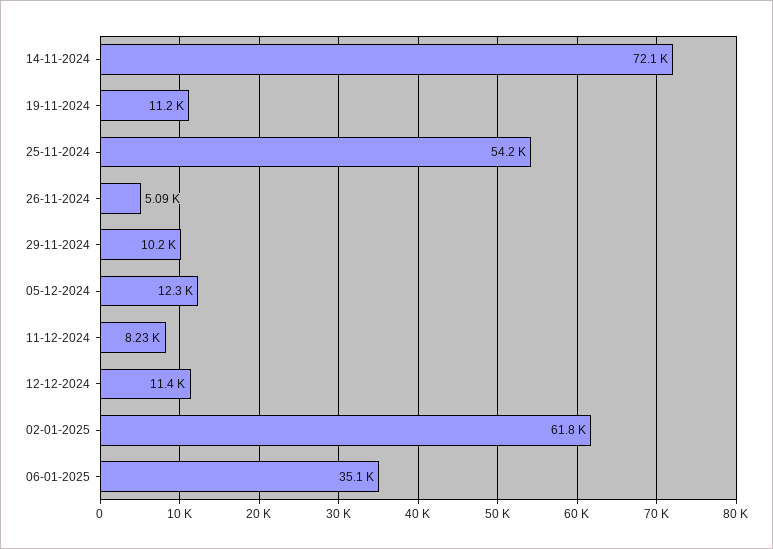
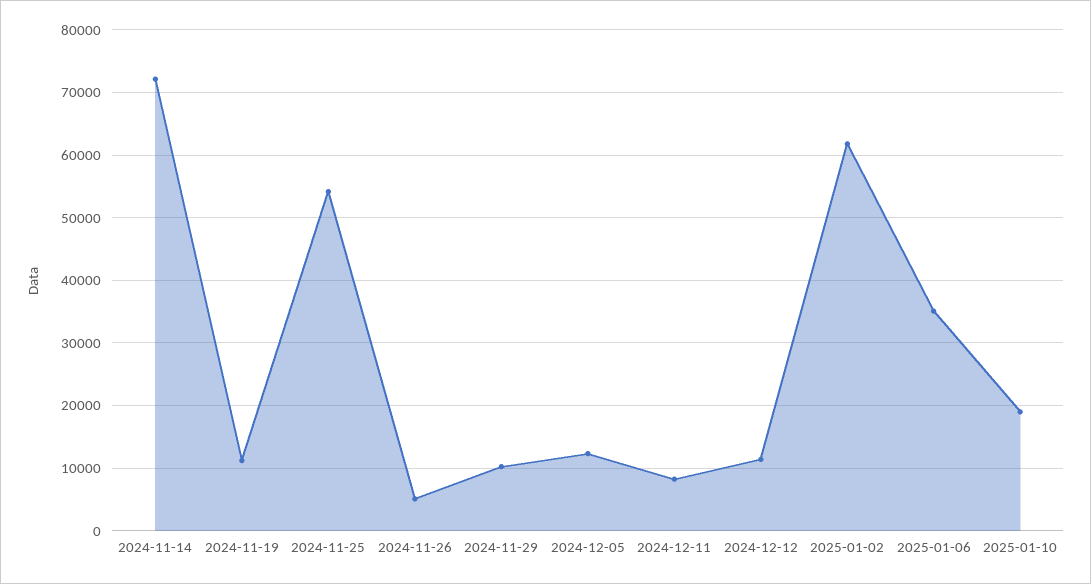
2025-01-10: none -> 19000

